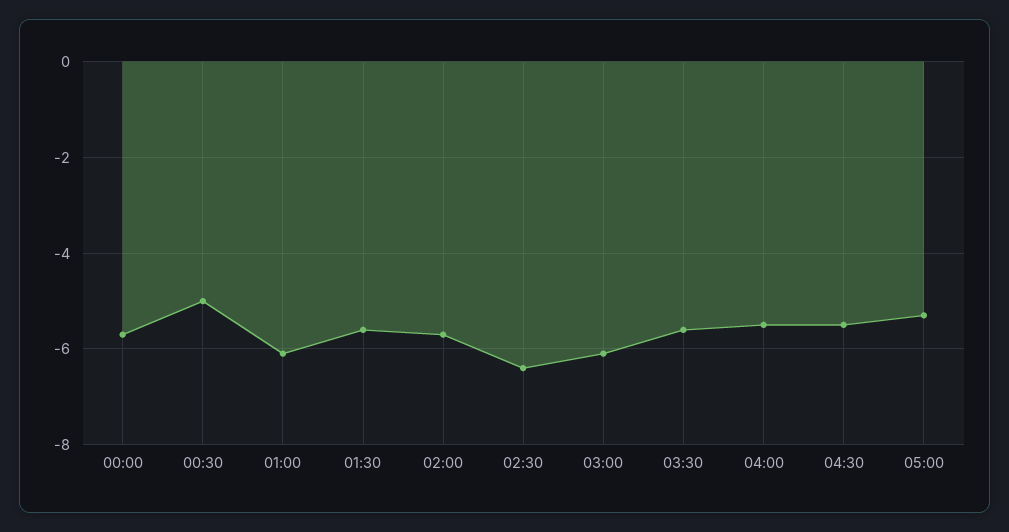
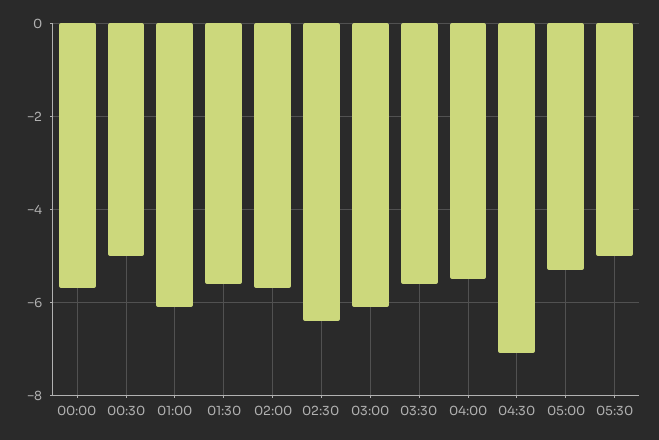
04:30: -5.5 -> -7
05:30: none -> -5

